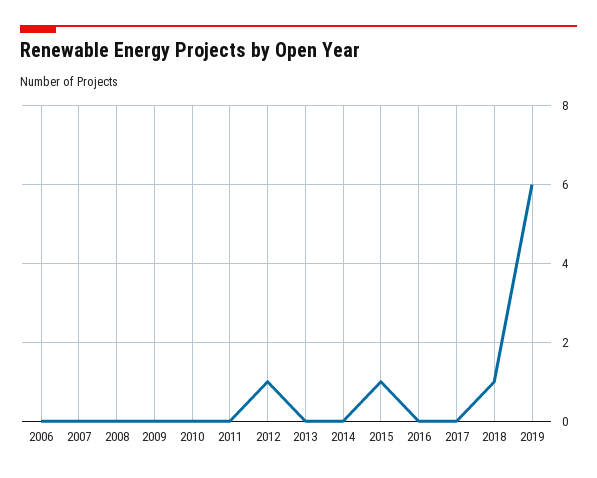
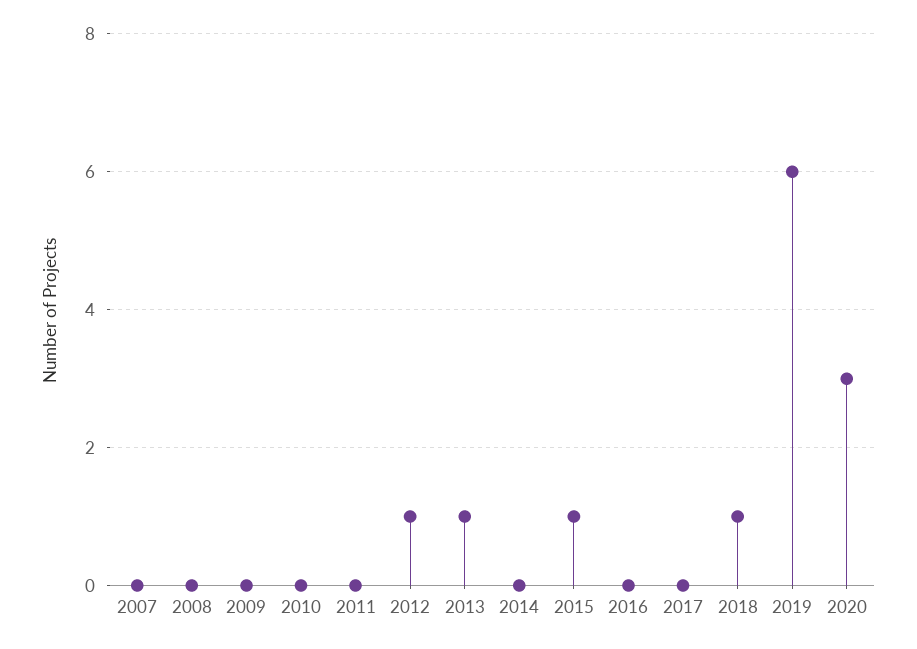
2006: 0 -> none
2013: 0 -> 1
2020: none -> 3

